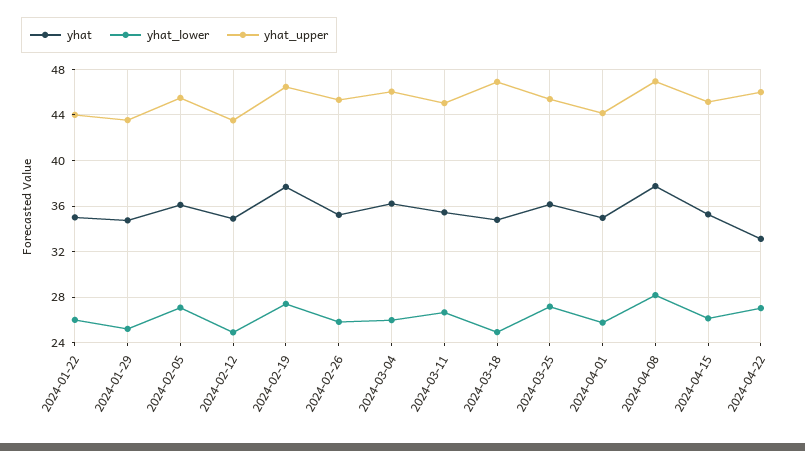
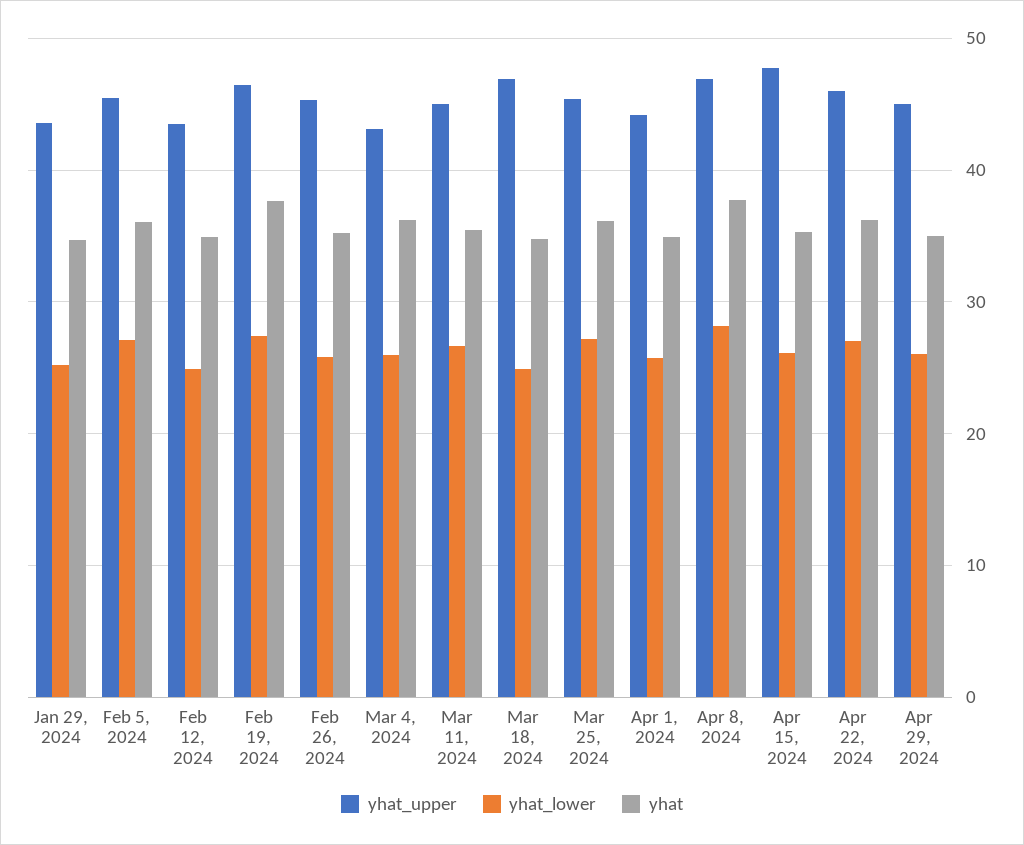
yhat, 2024-01-22: 35 -> none
yhat_lower, 2024-01-22: 26 -> none
yhat_upper, 2024-01-22: 44 -> none
yhat_upper, 2024-03-04: 46 -> 43
yhat_upper, 2024-04-15: 45 -> 48
yhat, 2024-04-22: 33 -> 36
yhat_upper, Apr 29, 2024: none -> 45
yhat_lower, Apr 29, 2024: none -> 26
yhat, Apr 29, 2024: none -> 35

